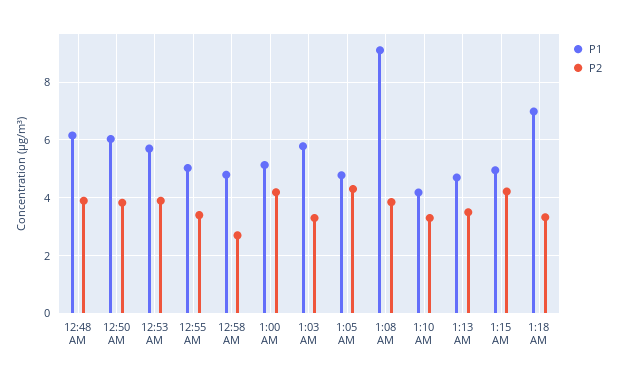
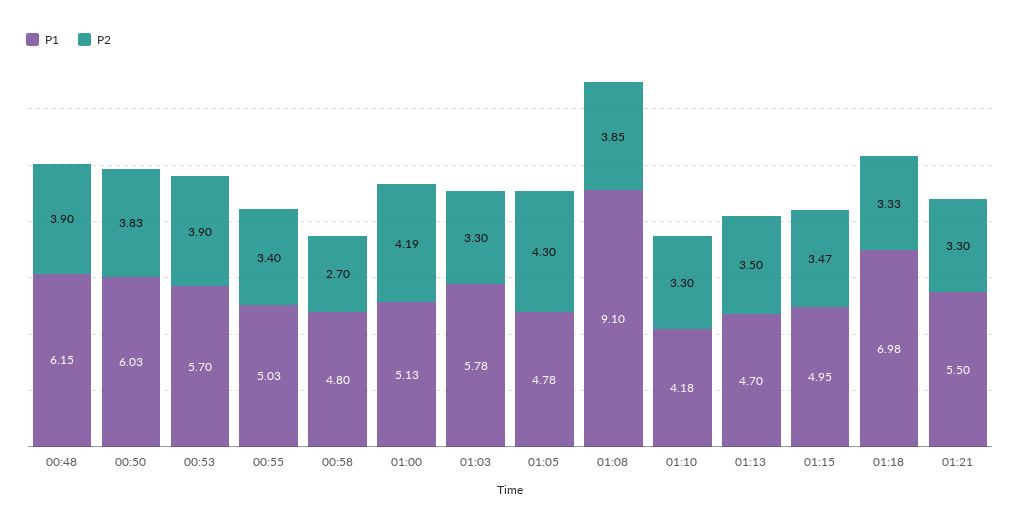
P2, 1:15 AM: 4.25 -> 3.47
P1, 01:21: none -> 5.5
P2, 01:21: none -> 3.3

